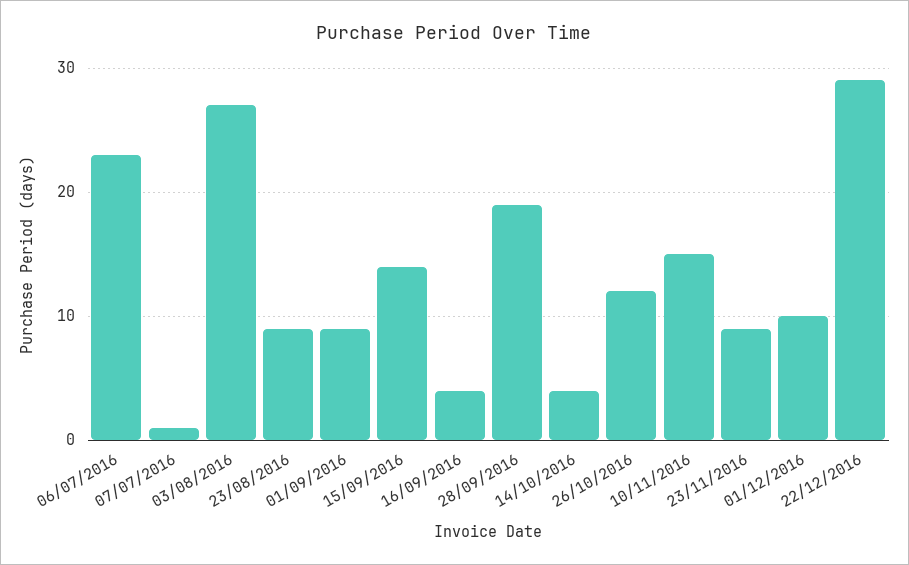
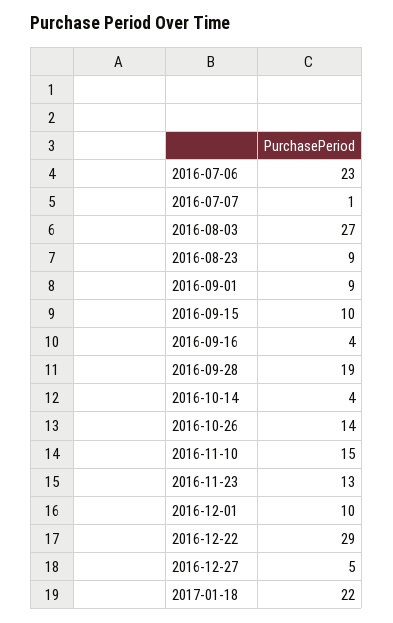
15/09/2016: 14 -> 10
26/10/2016: 12 -> 14
23/11/2016: 9 -> 13
2016-12-27: none -> 5
2017-01-18: none -> 22

